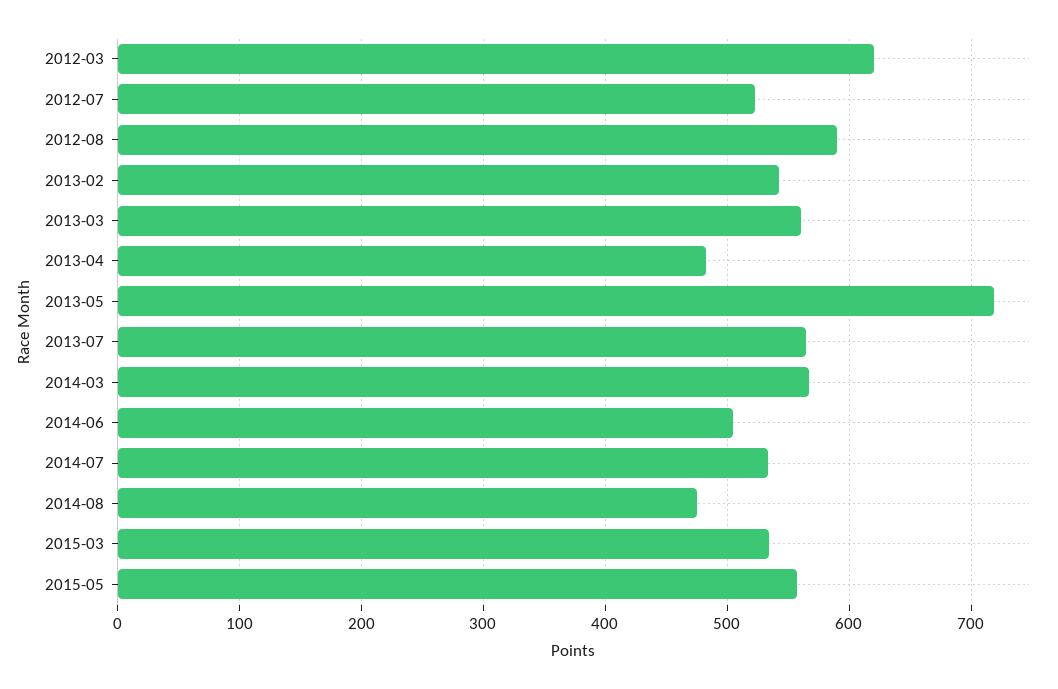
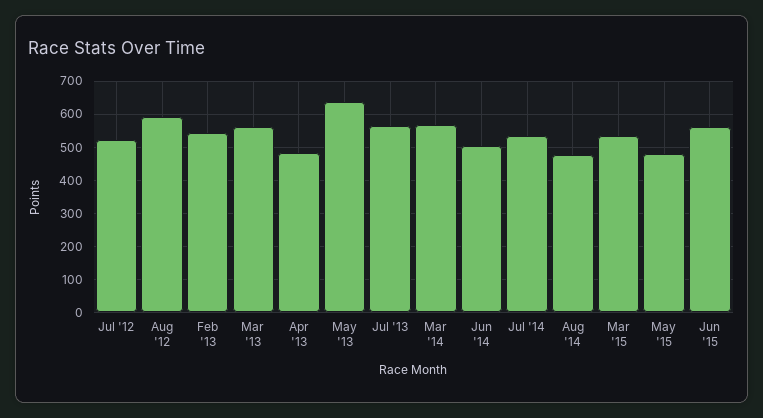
2012-03: 620 -> none
2013-05: 720 -> 640
2015-05: 560 -> 480
Jun '15: none -> 560

